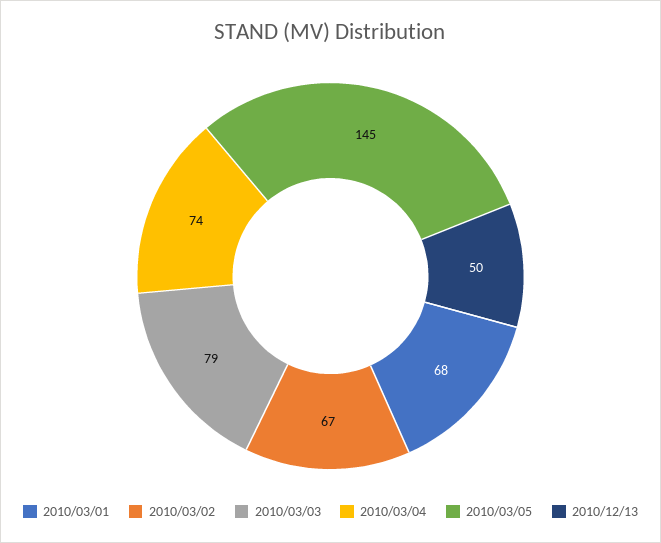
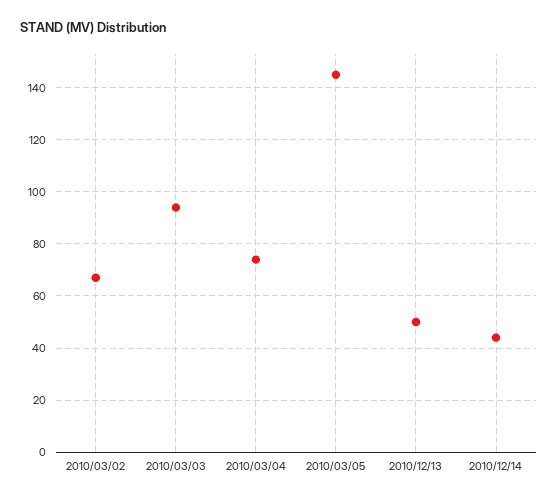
2010/03/01: 68 -> none
2010/03/03: 79 -> 95
2010/12/14: none -> 45

